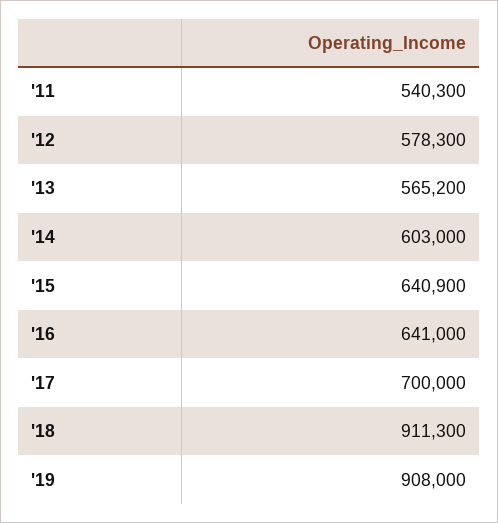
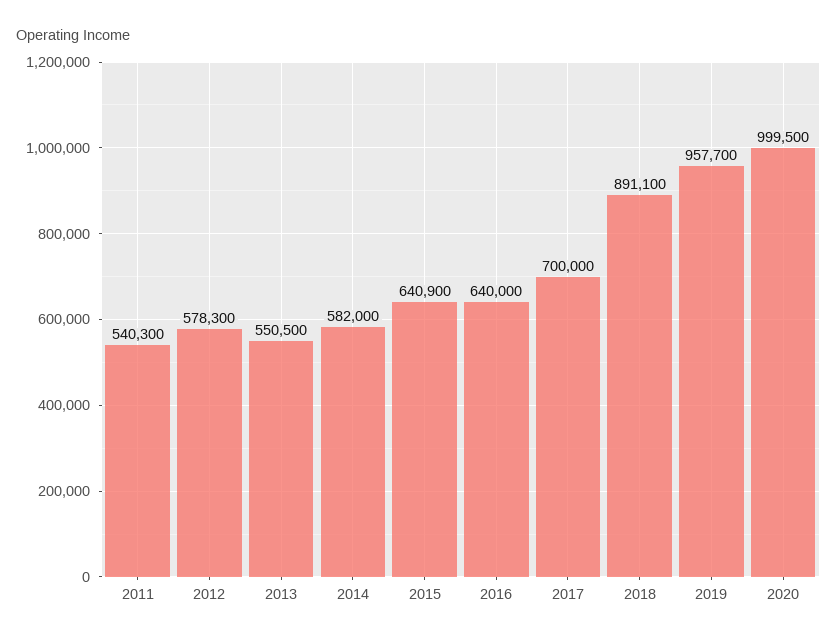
'13: 565200 -> 550500
'14: 603000 -> 582000
'16: 641000 -> 640000
'18: 911300 -> 891100
'19: 908000 -> 957700
2020: none -> 999500

